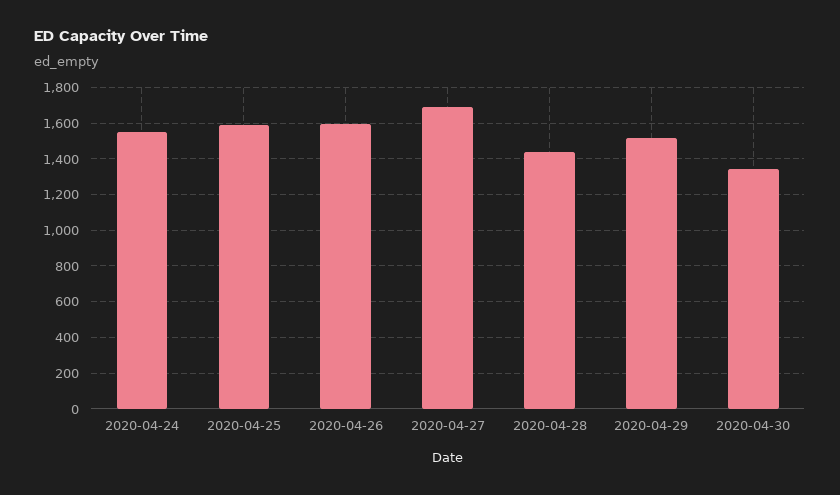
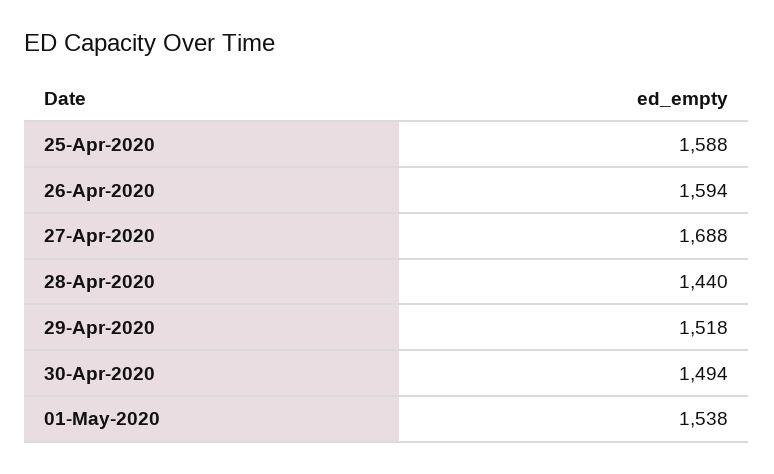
2020-04-24: 1550 -> none
2020-04-30: 1350 -> 1494
01-May-2020: none -> 1538

